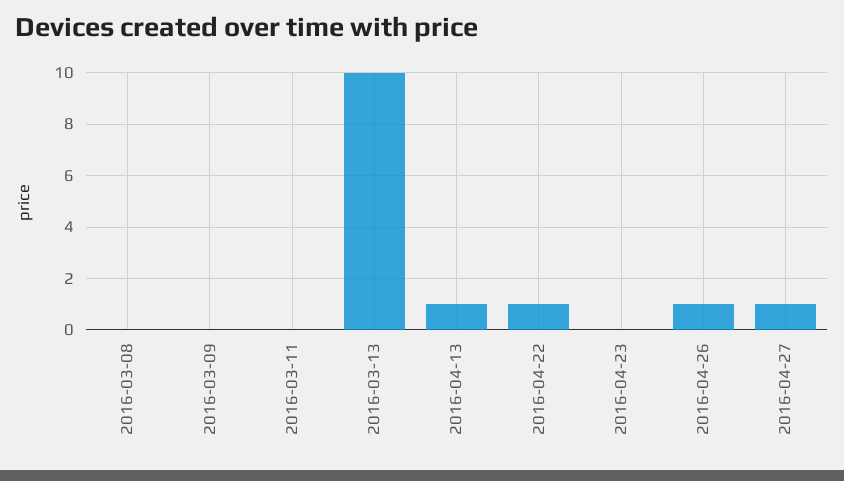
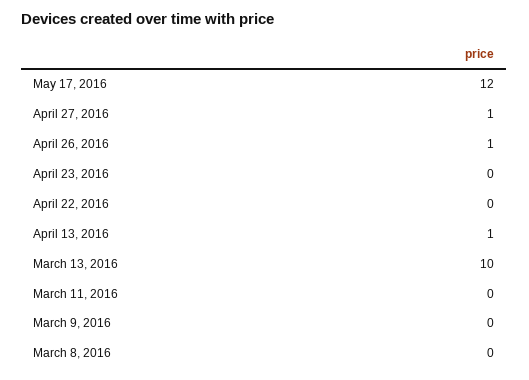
2016-04-22: 1 -> 0
May 17, 2016: none -> 12

